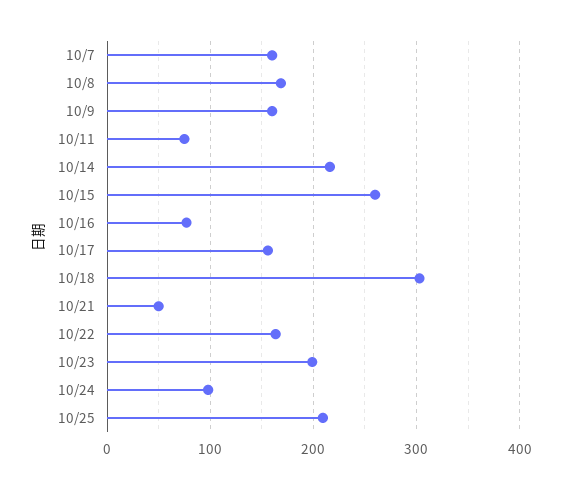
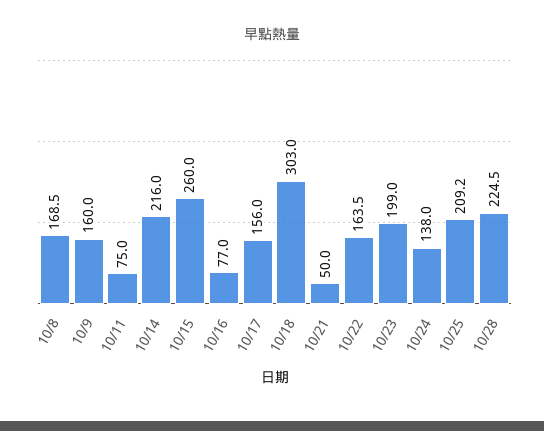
10/7: 160 -> none
10/24: 100 -> 138
10/28: none -> 224.5

